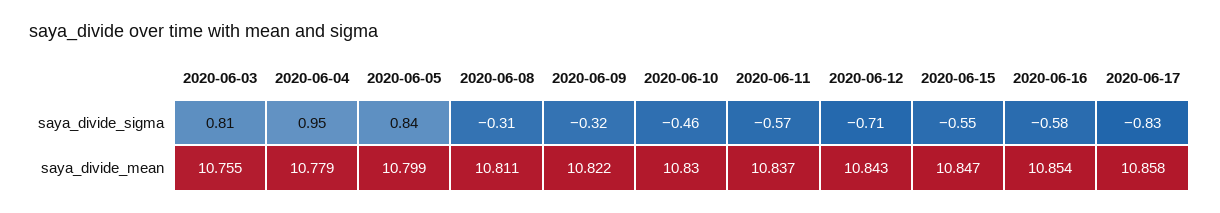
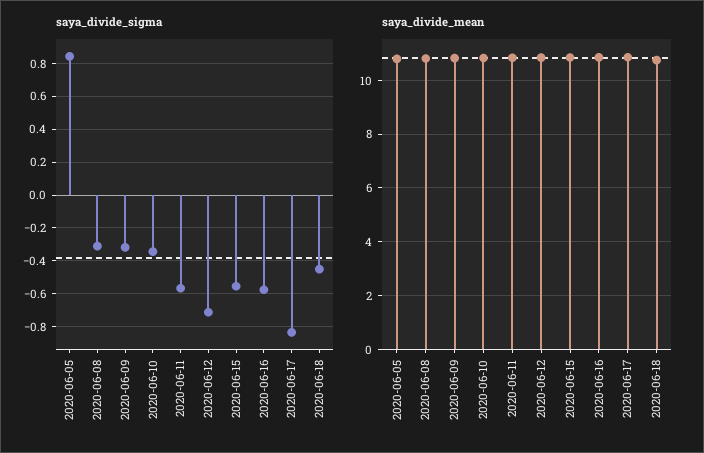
saya_divide_sigma, 2020-06-03: 0.81 -> none
saya_divide_sigma, 2020-06-04: 0.95 -> none
saya_divide_sigma, 2020-06-10: -0.46 -> -0.35
saya_divide_mean, 2020-06-03: 10.755 -> none
saya_divide_mean, 2020-06-04: 10.779 -> none
saya_divide_sigma, 2020-06-18: none -> -0.45
saya_divide_mean, 2020-06-18: none -> 10.75

